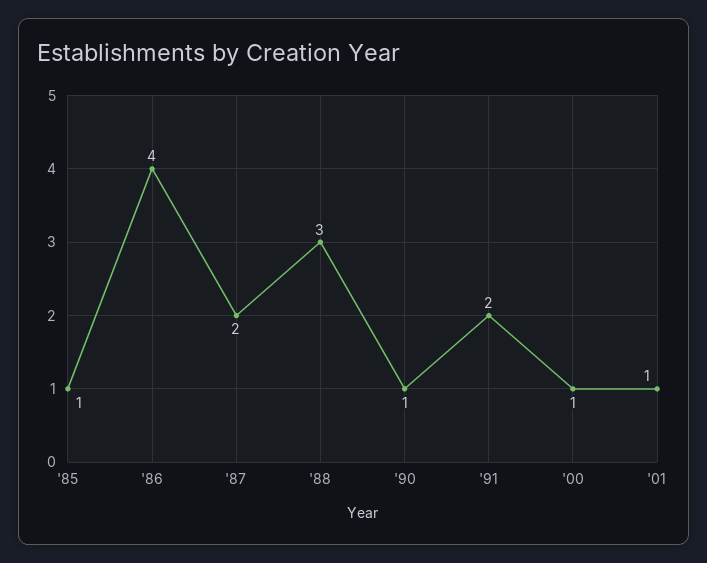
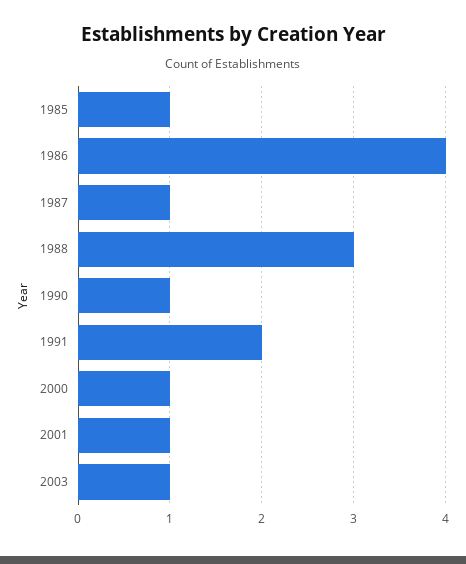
'87: 2 -> 1
2003: none -> 1

